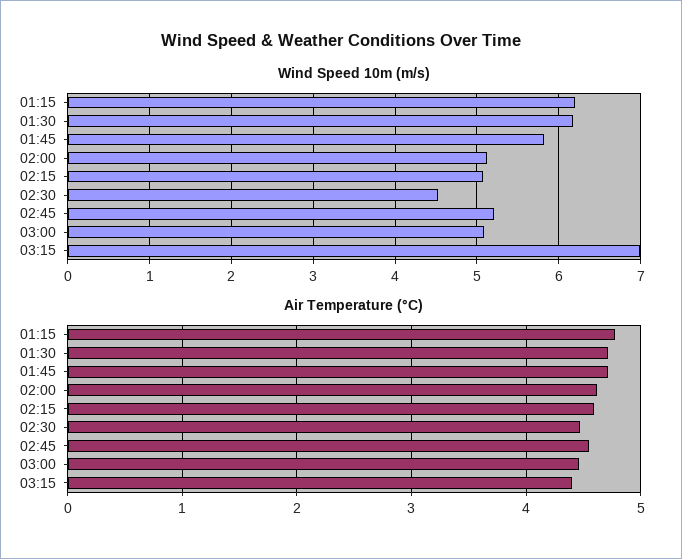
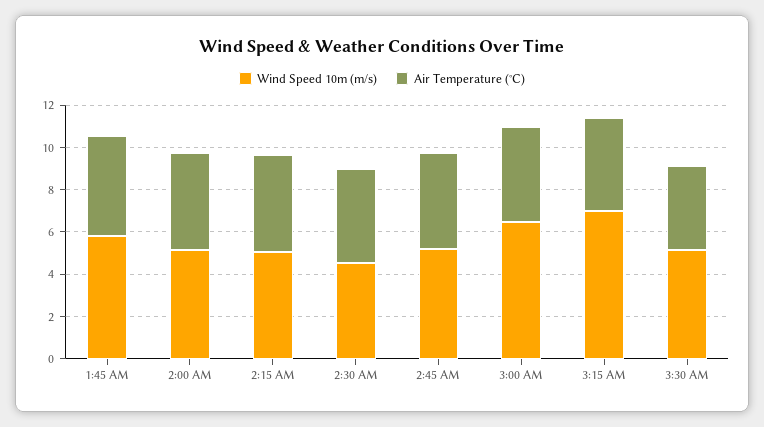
Wind Speed 10m (m/s), 01:15: 6.2 -> none
Wind Speed 10m (m/s), 01:30: 6.2 -> none
Wind Speed 10m (m/s), 03:00: 5.1 -> 6.5
Air Temperature (°C), 01:15: 4.8 -> none
Air Temperature (°C), 01:30: 4.7 -> none
Wind Speed 10m (m/s), 3:30 AM: none -> 5
Air Temperature (°C), 3:30 AM: none -> 4

